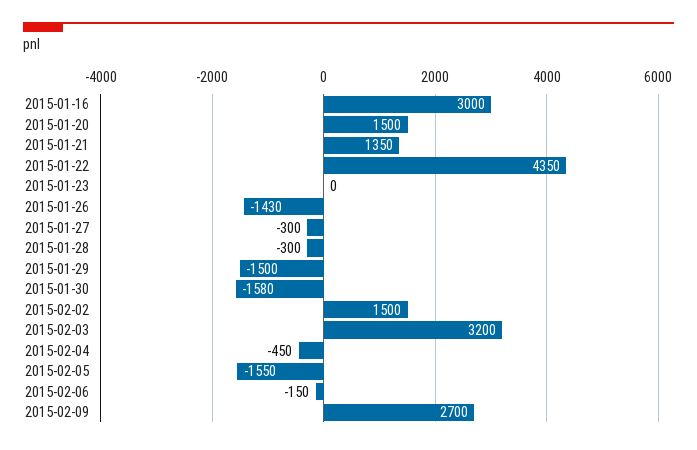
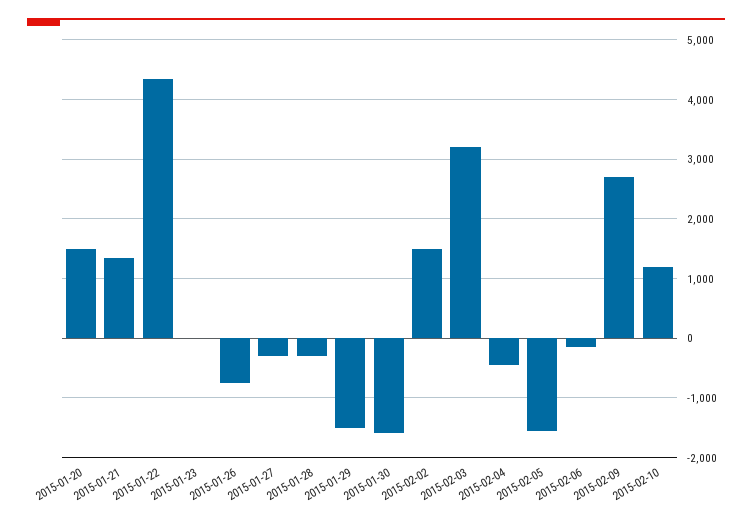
2015-01-16: 3000 -> none
2015-01-26: -1430 -> -800
2015-02-10: none -> 1200

